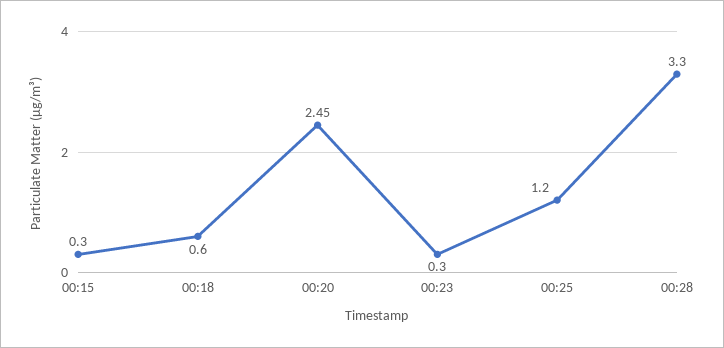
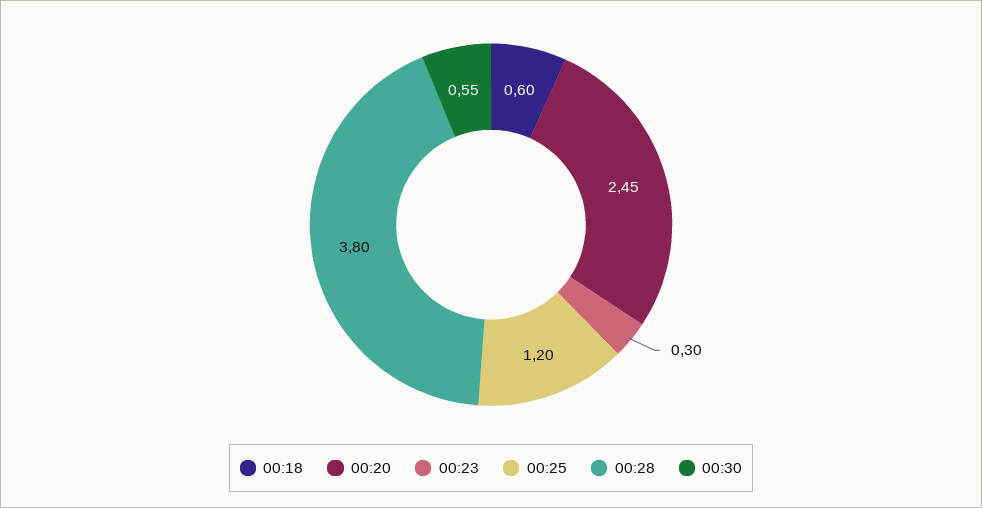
00:15: 0.3 -> none
00:28: 3.3 -> 3.8
00:30: none -> 0.55

